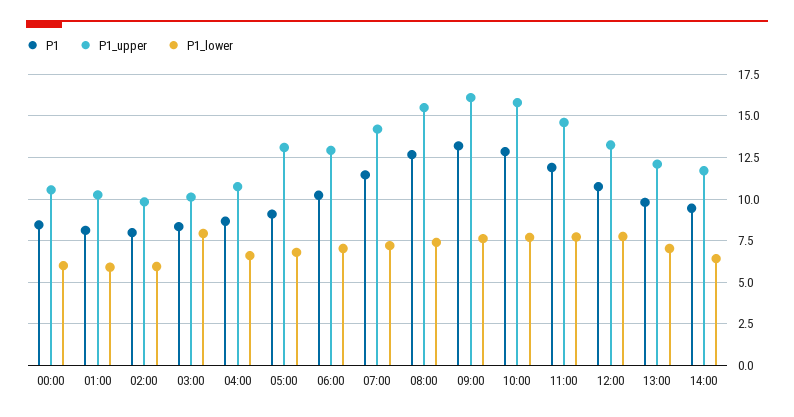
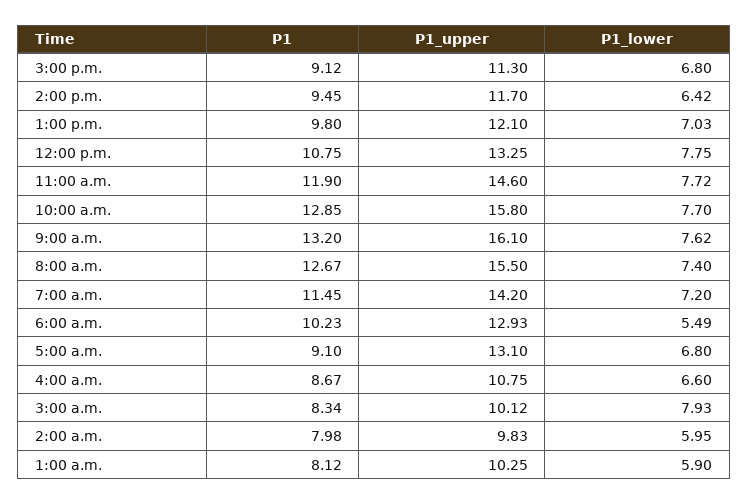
P1, 00:00: 8.5 -> none
P1_upper, 00:00: 10.5 -> none
P1_lower, 00:00: 6 -> none
P1_lower, 06:00: 7 -> 5.49
P1, 3:00 p.m.: none -> 9.12
P1_upper, 3:00 p.m.: none -> 11.3
P1_lower, 3:00 p.m.: none -> 6.8

